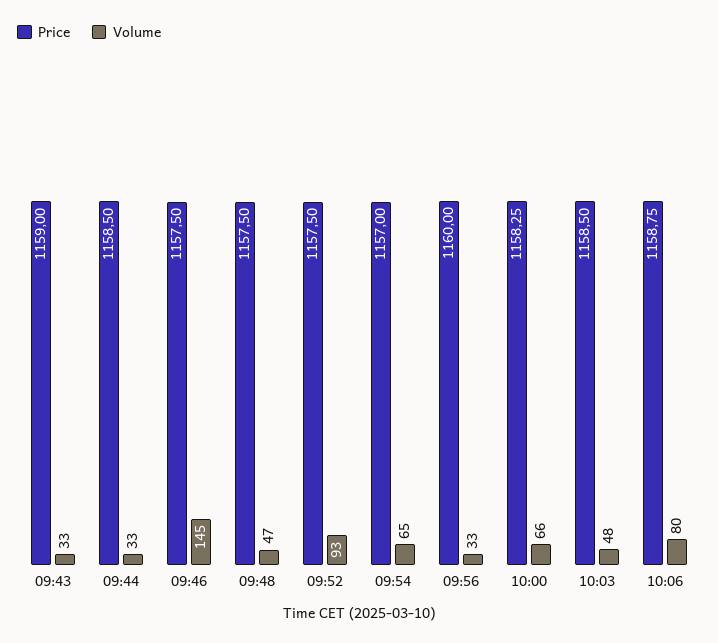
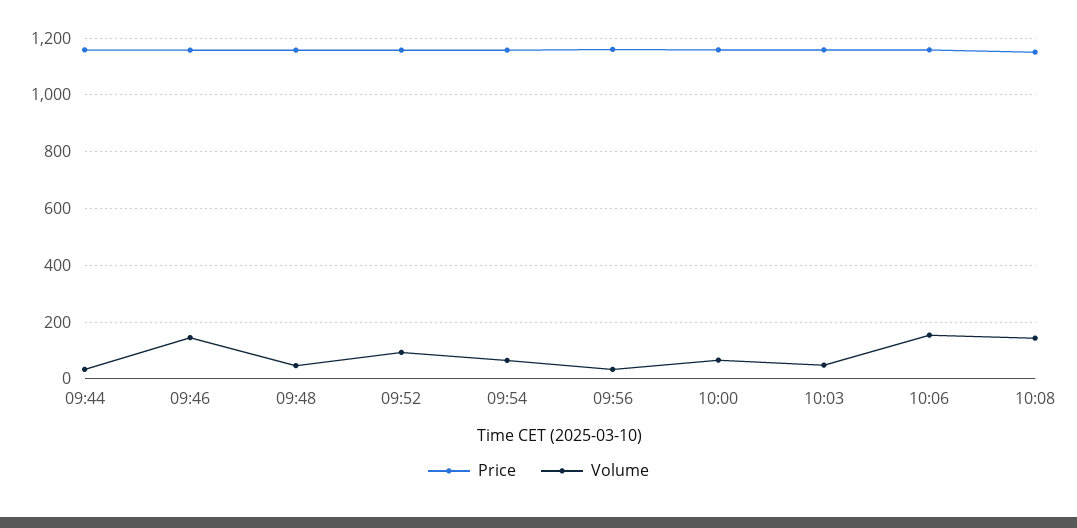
Price, 09:43: 1159 -> none
Volume, 09:43: 33 -> none
Volume, 10:06: 80 -> 150
Price, 10:08: none -> 1150
Volume, 10:08: none -> 150

